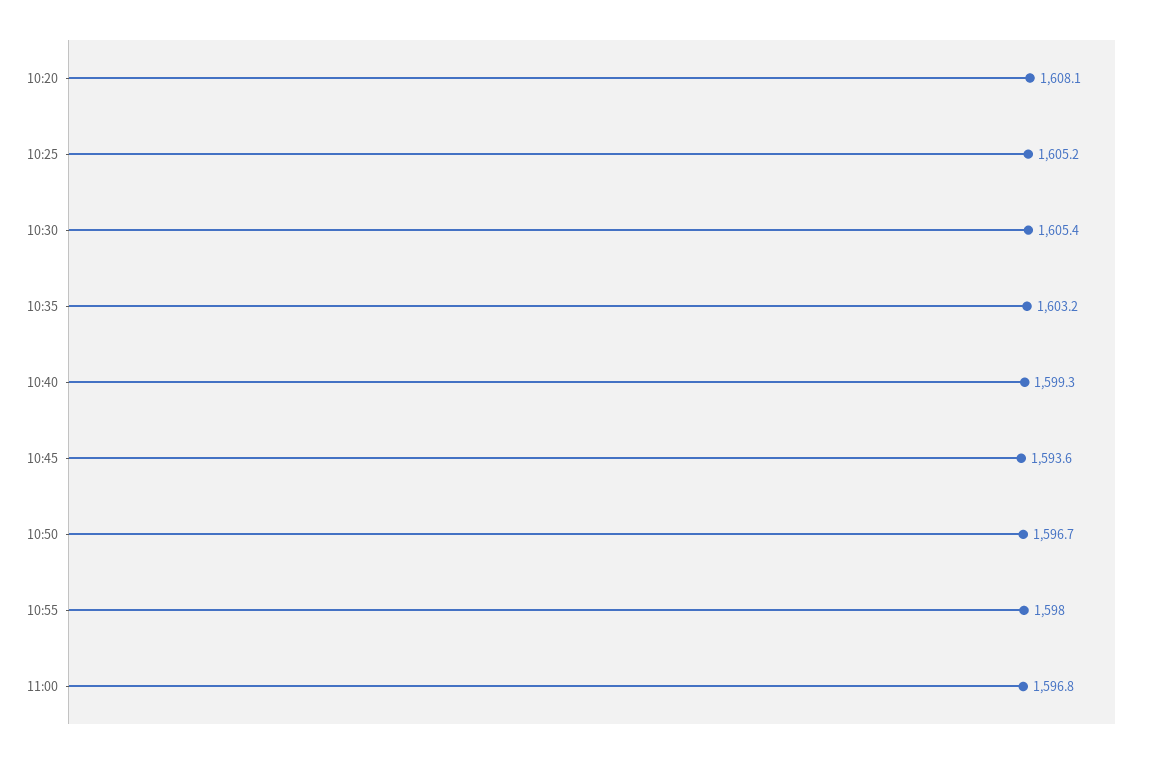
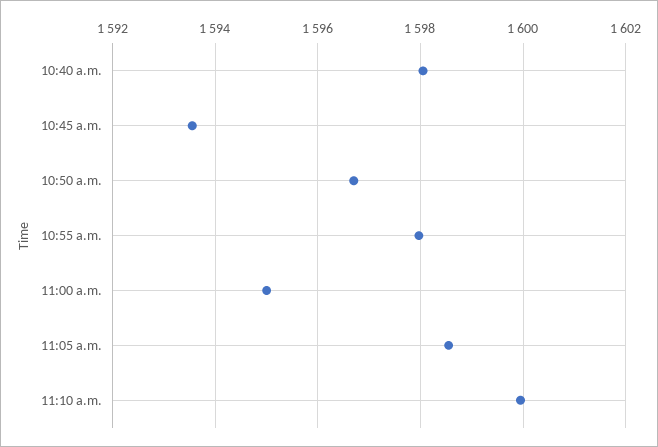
10:20: 1608.1 -> none
10:25: 1605.2 -> none
10:30: 1605.4 -> none
10:35: 1603.2 -> none
10:40: 1599.3 -> 1598
11:00: 1596.8 -> 1595
11:05 a.m.: none -> 1598.6
11:10 a.m.: none -> 1600

